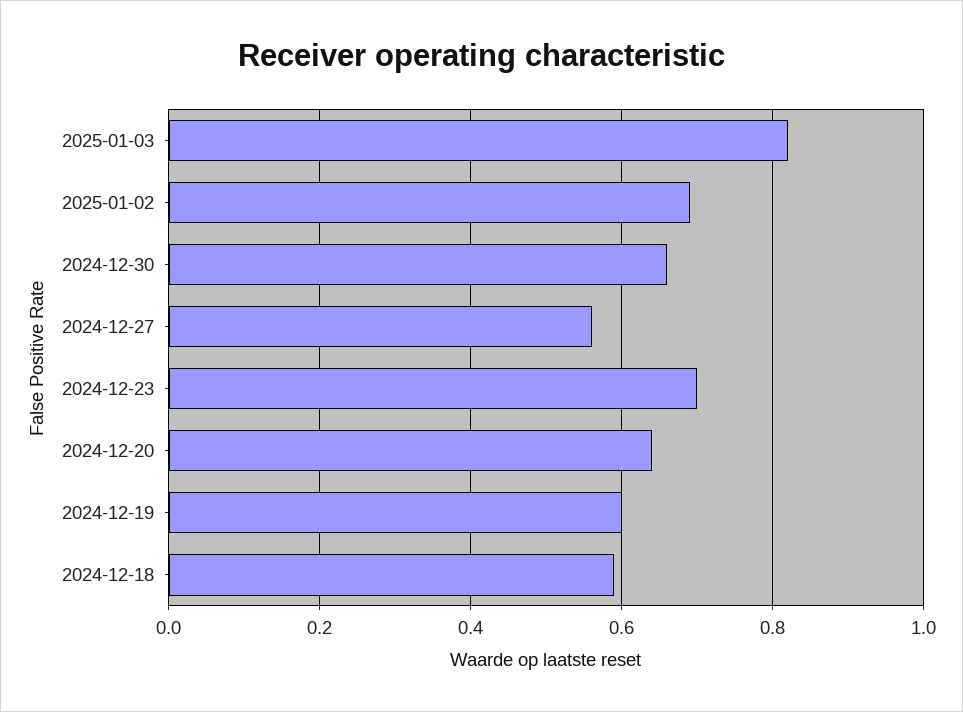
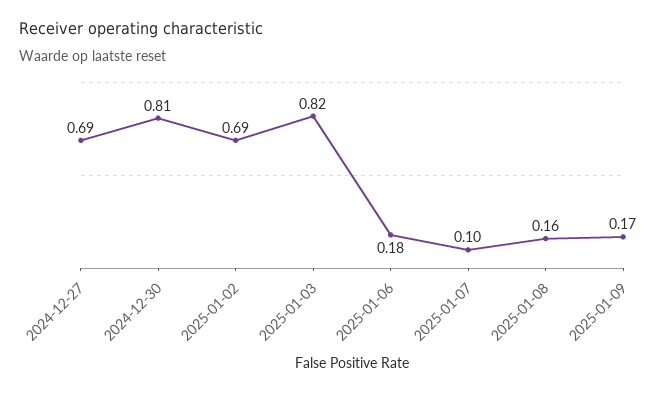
2024-12-30: 0.65 -> 0.81
2024-12-27: 0.55 -> 0.69
2024-12-23: 0.7 -> none
2024-12-20: 0.65 -> none
2024-12-19: 0.6 -> none
2024-12-18: 0.6 -> none
2025-01-06: none -> 0.18
2025-01-07: none -> 0.1
2025-01-08: none -> 0.16
2025-01-09: none -> 0.17

